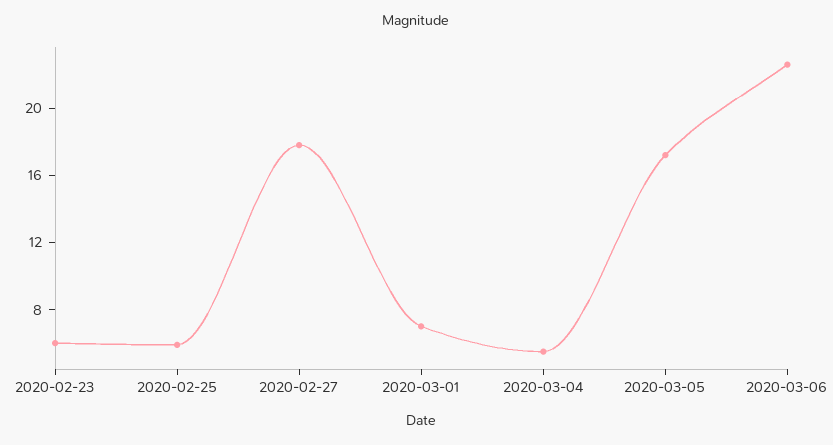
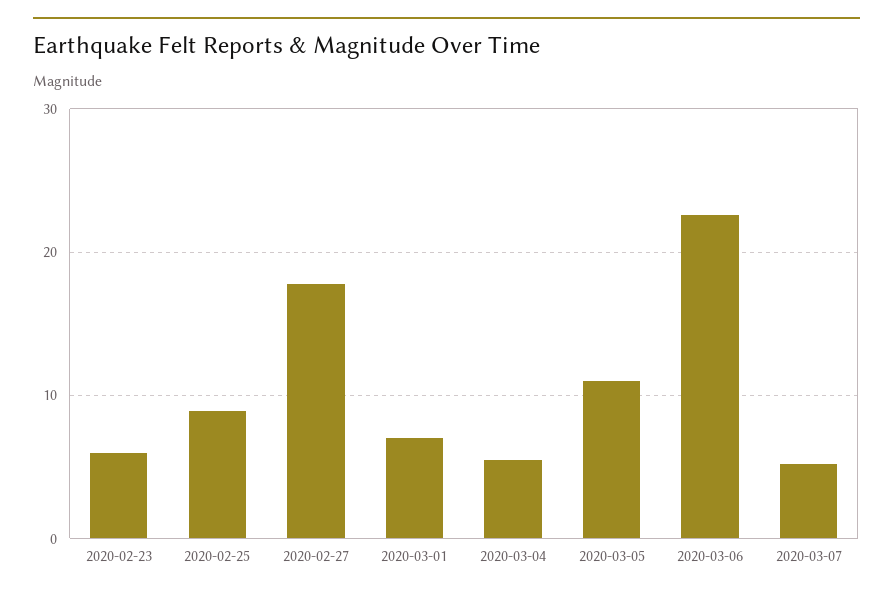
2020-02-25: 6 -> 9
2020-03-05: 17 -> 11
2020-03-07: none -> 5

